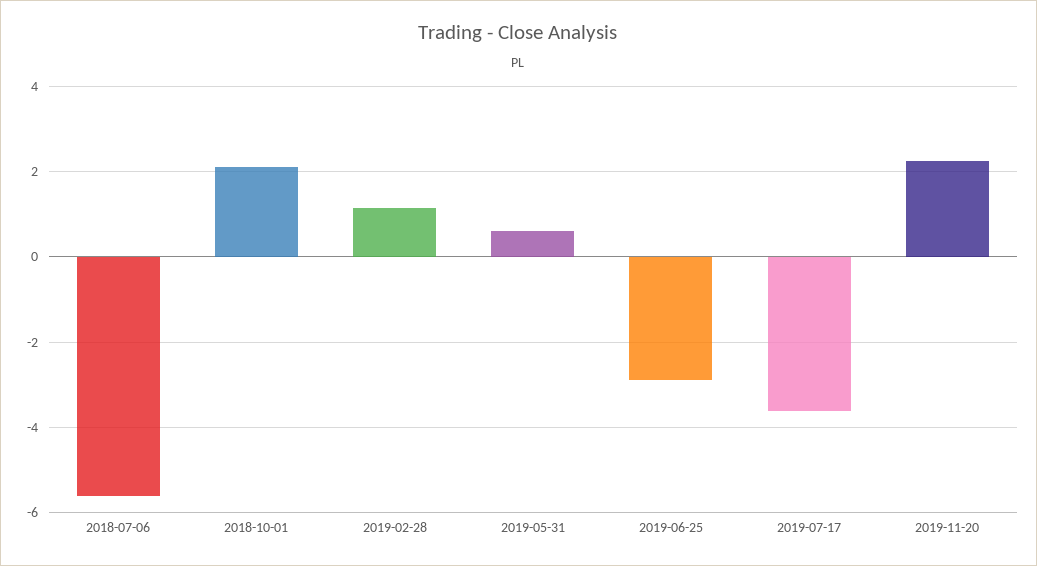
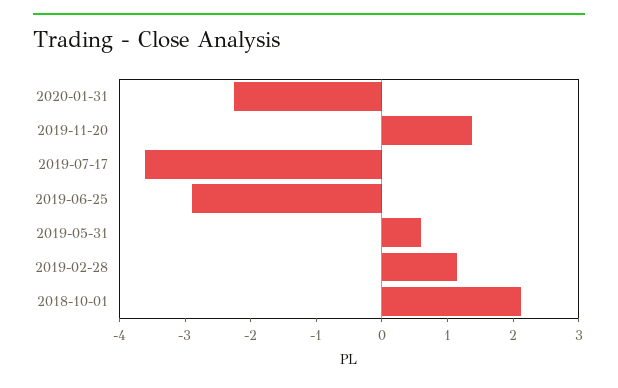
2018-07-06: -5.6 -> none
2019-11-20: 2.2 -> 1.4
2020-01-31: none -> -2.2

